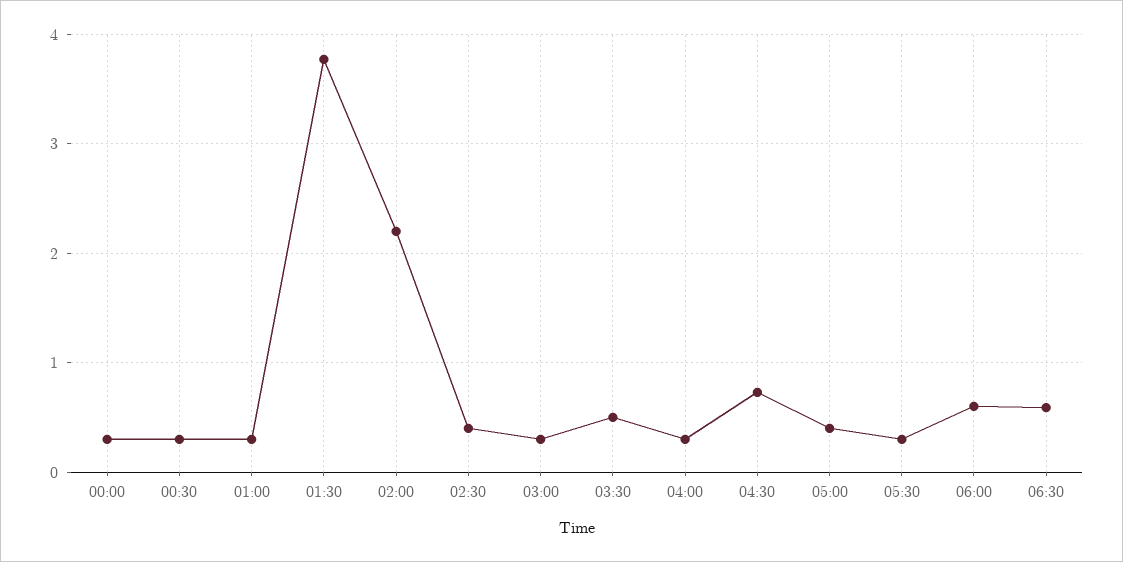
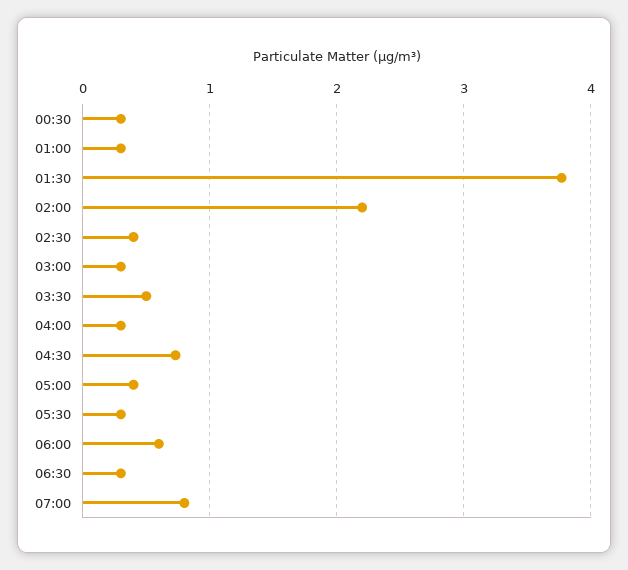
00:00: 0.3 -> none
06:30: 0.6 -> 0.3
07:00: none -> 0.8

